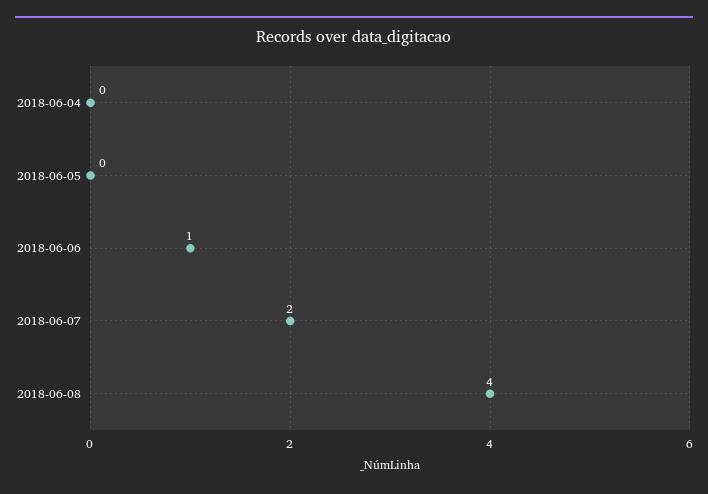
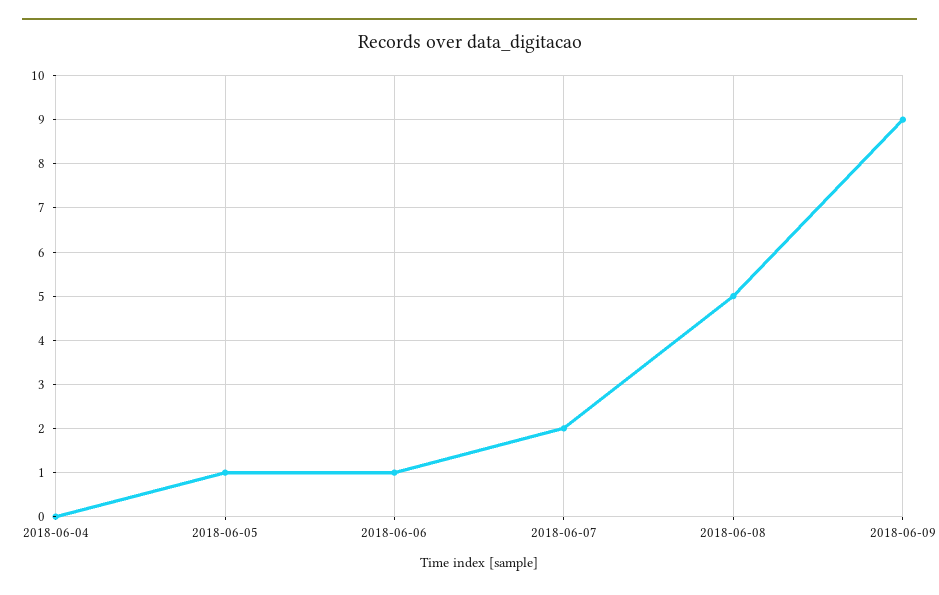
2018-06-05: 0 -> 1
2018-06-08: 4 -> 5
2018-06-09: none -> 9

